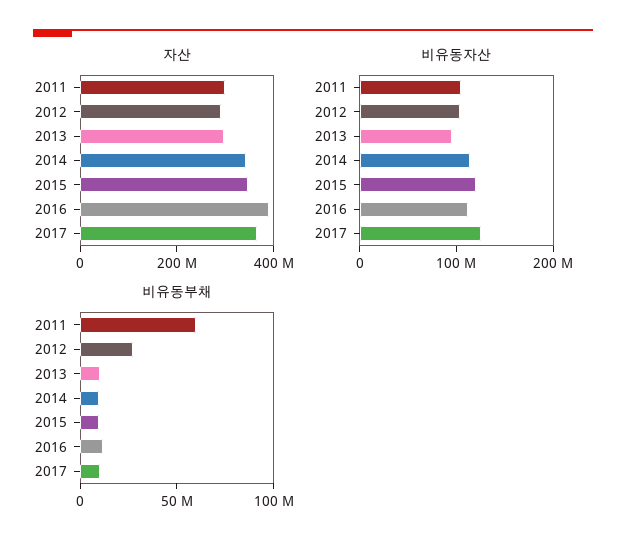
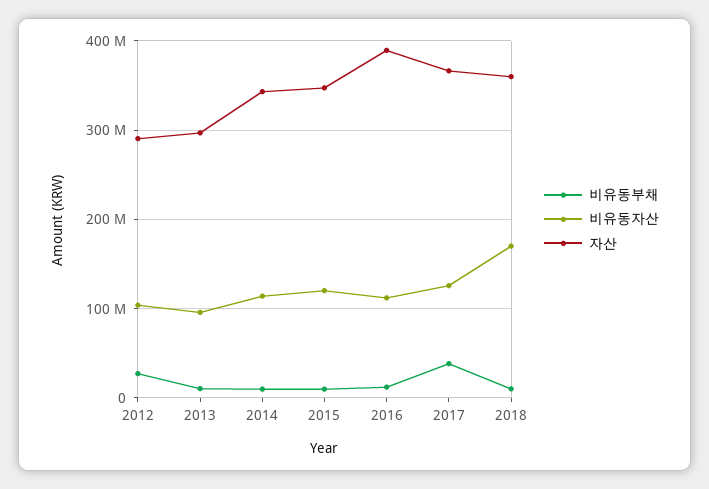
자산, 2011: 300000000 -> none
비유동자산, 2011: 100000000 -> none
비유동부채, 2011: 60000000 -> none
비유동부채, 2017: 10000000 -> 40000000
비유동부채, 2018: none -> 10000000
비유동자산, 2018: none -> 170000000
자산, 2018: none -> 360000000

